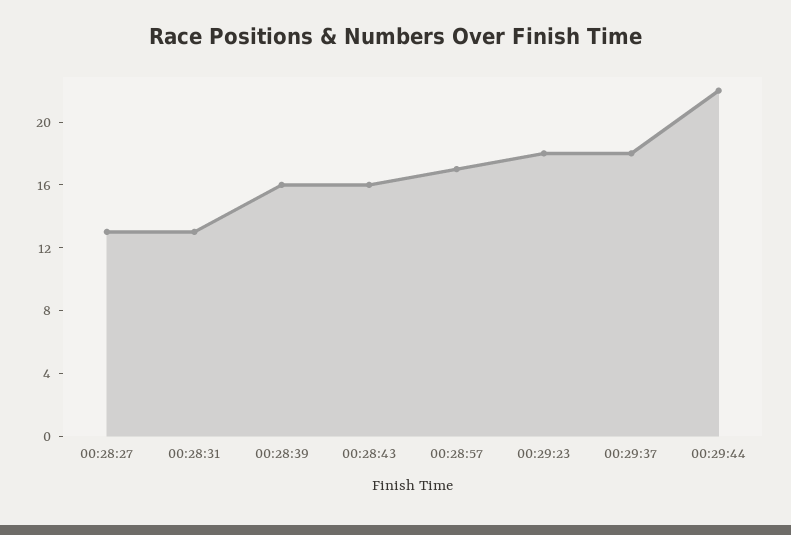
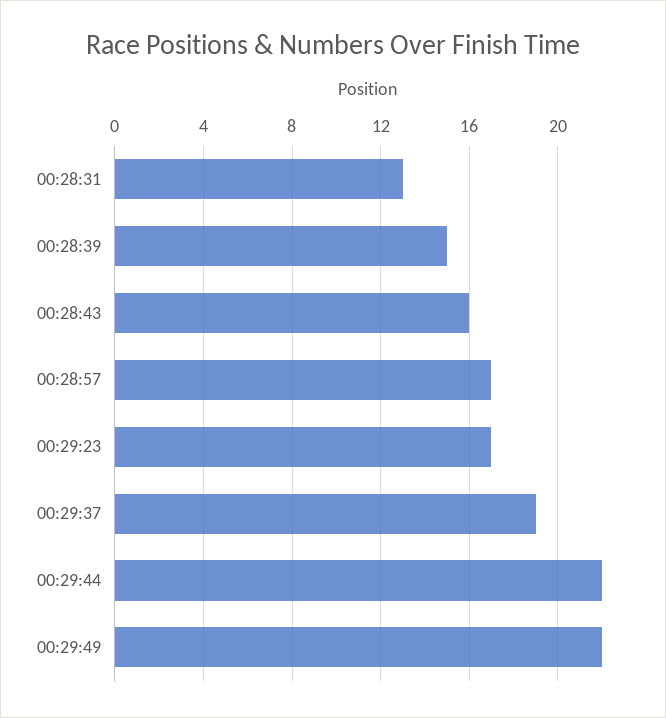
00:28:27: 13 -> none
00:28:39: 16 -> 15
00:29:23: 18 -> 17
00:29:37: 18 -> 19
00:29:49: none -> 22

